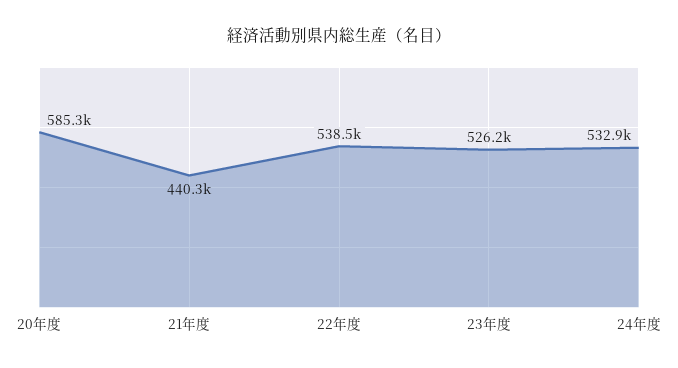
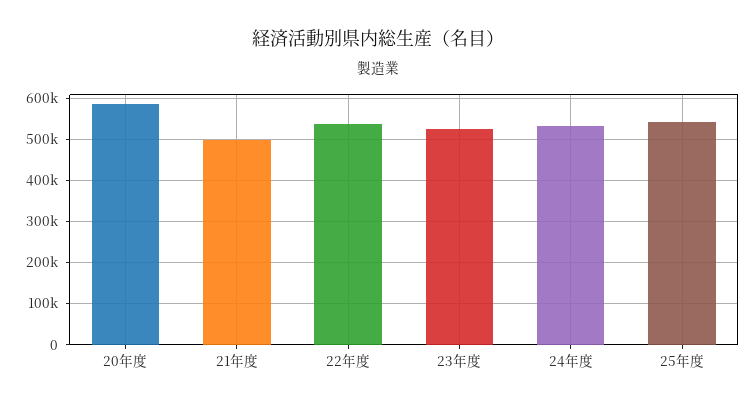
21年度: 440300 -> 500000
25年度: none -> 540000

